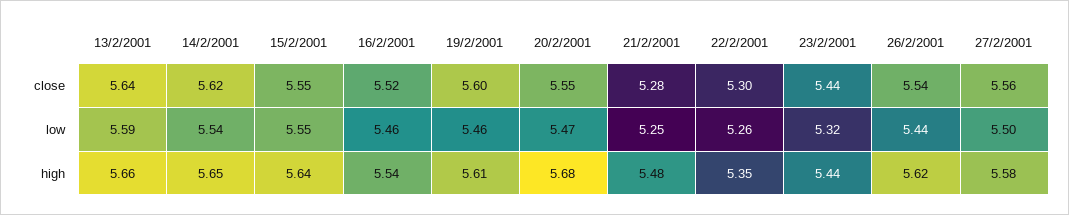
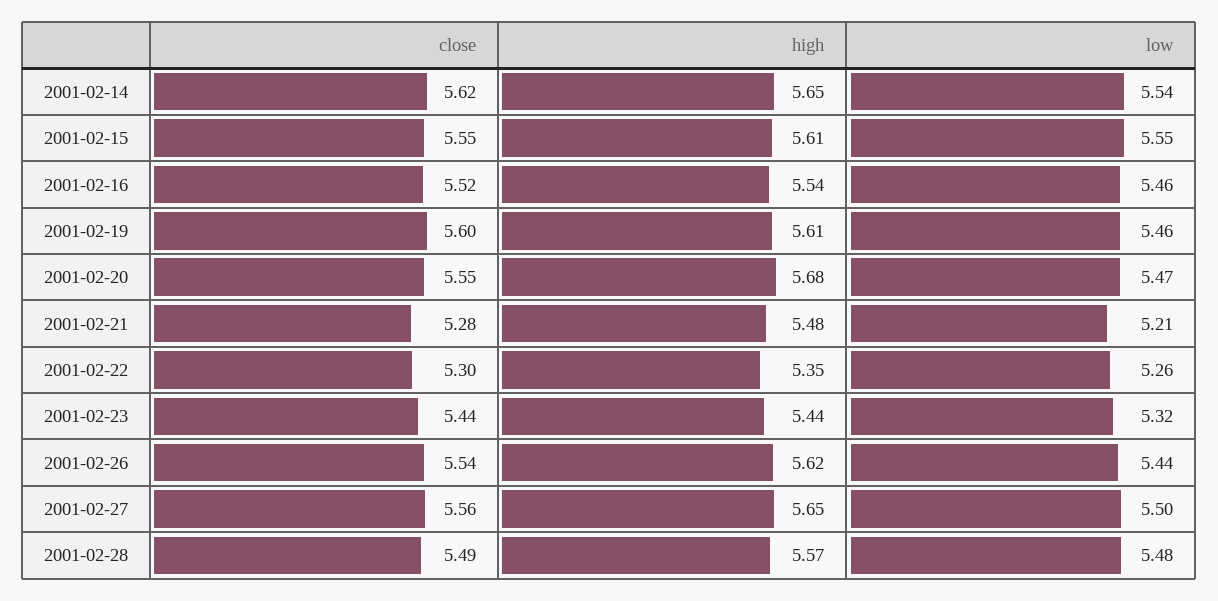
13/2/2001, close: 5.64 -> none
13/2/2001, low: 5.59 -> none
21/2/2001, low: 5.25 -> 5.21
13/2/2001, high: 5.66 -> none
15/2/2001, high: 5.64 -> 5.61
27/2/2001, high: 5.58 -> 5.65
2001-02-28, close: none -> 5.49
2001-02-28, high: none -> 5.57
2001-02-28, low: none -> 5.48

